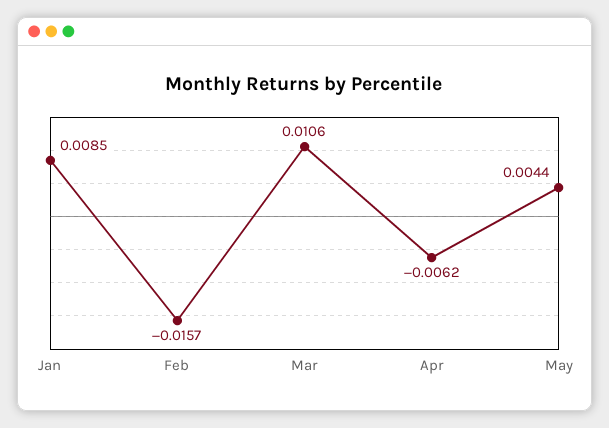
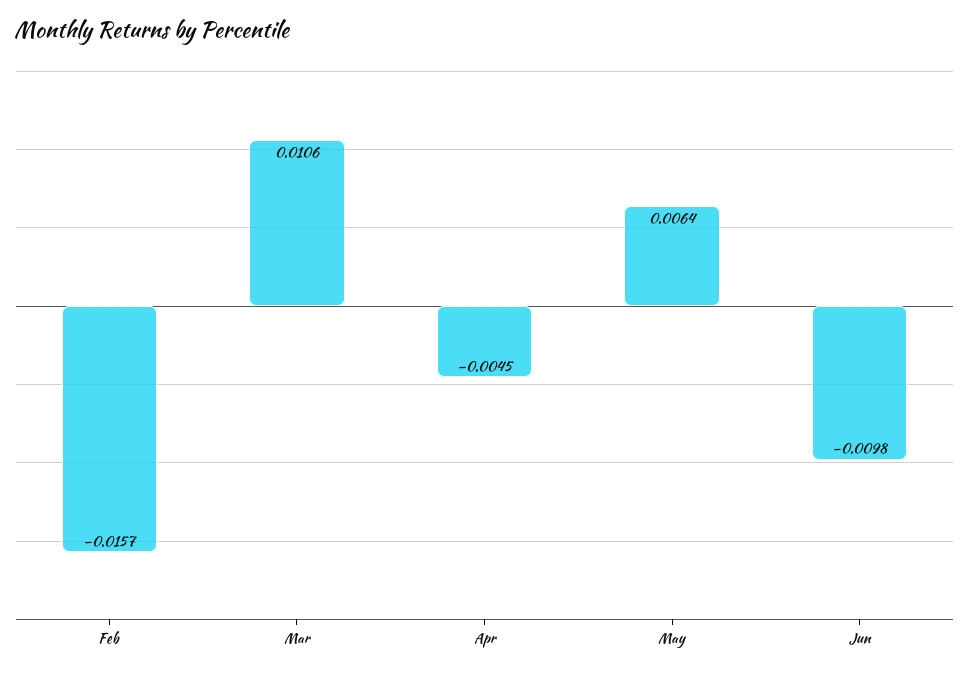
Jan: 0.0085 -> none
Apr: -0.0062 -> -0.0045
May: 0.0044 -> 0.0064
Jun: none -> -0.0098

